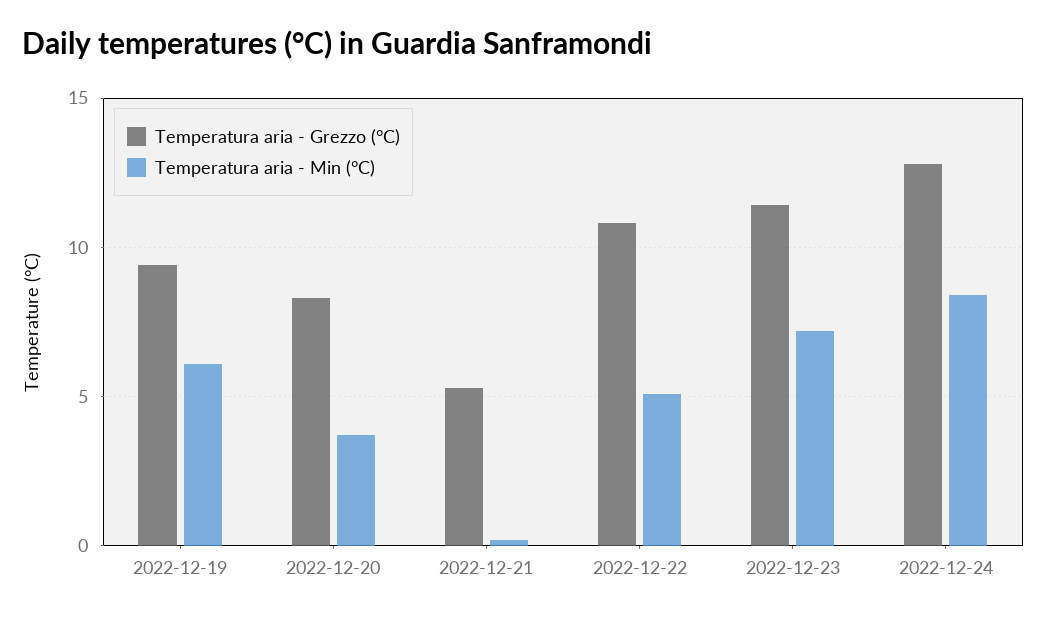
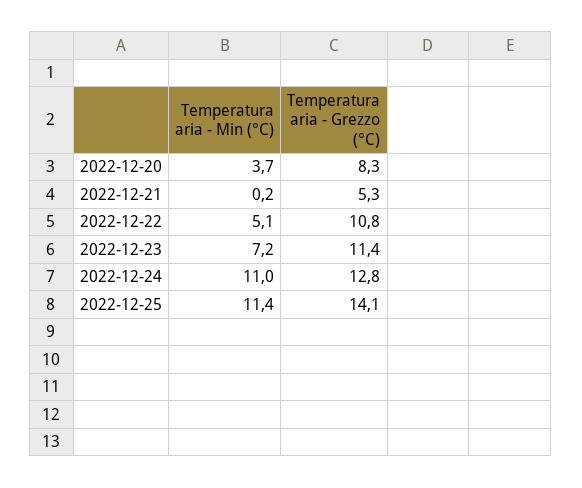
Temperatura aria - Grezzo (°C), 2022-12-19: 9.5 -> none
Temperatura aria - Min (°C), 2022-12-19: 6 -> none
Temperatura aria - Min (°C), 2022-12-24: 8.5 -> 11
Temperatura aria - Min (°C), 2022-12-25: none -> 11.4
Temperatura aria - Grezzo (°C), 2022-12-25: none -> 14.1

